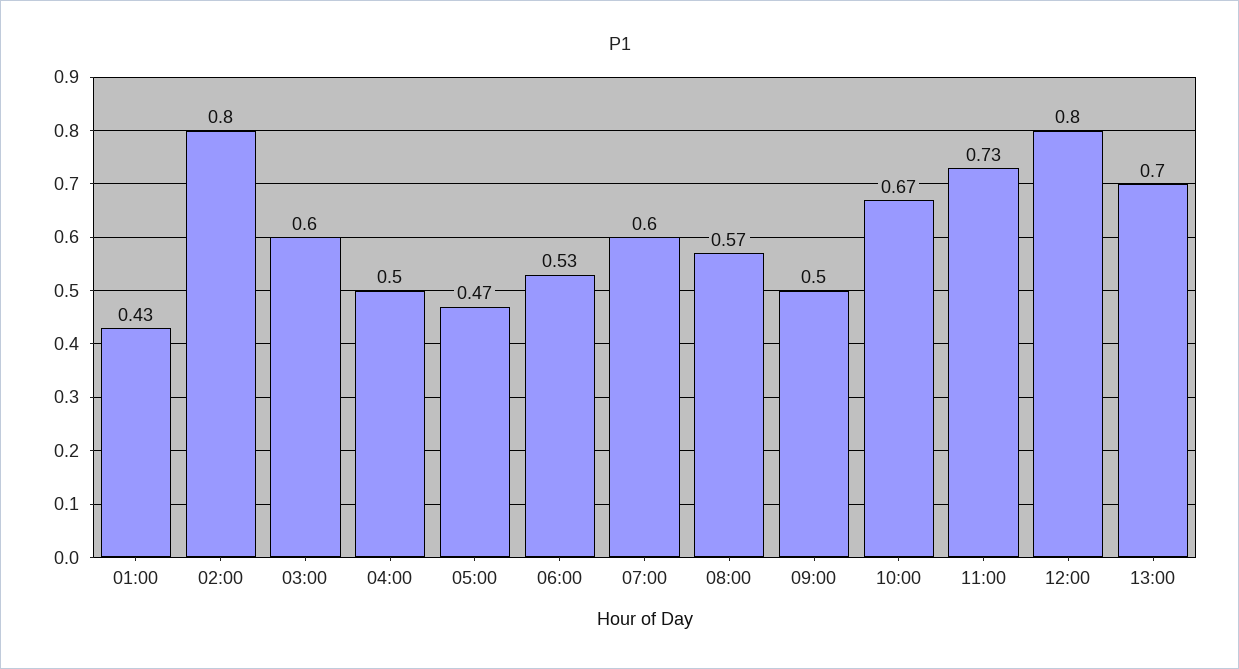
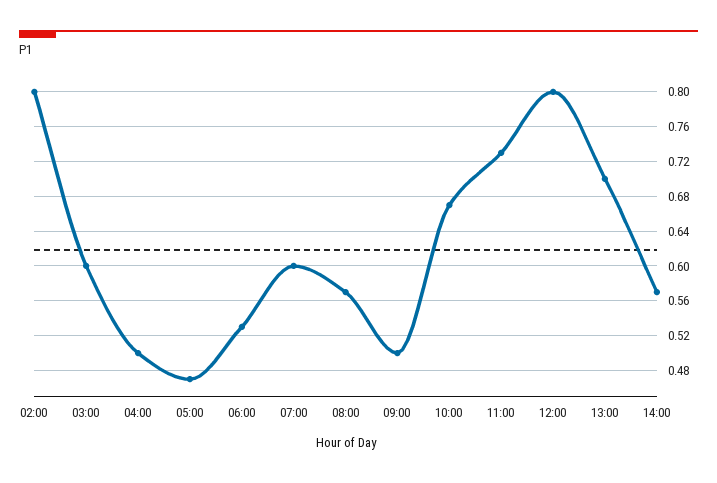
01:00: 0.43 -> none
14:00: none -> 0.57

